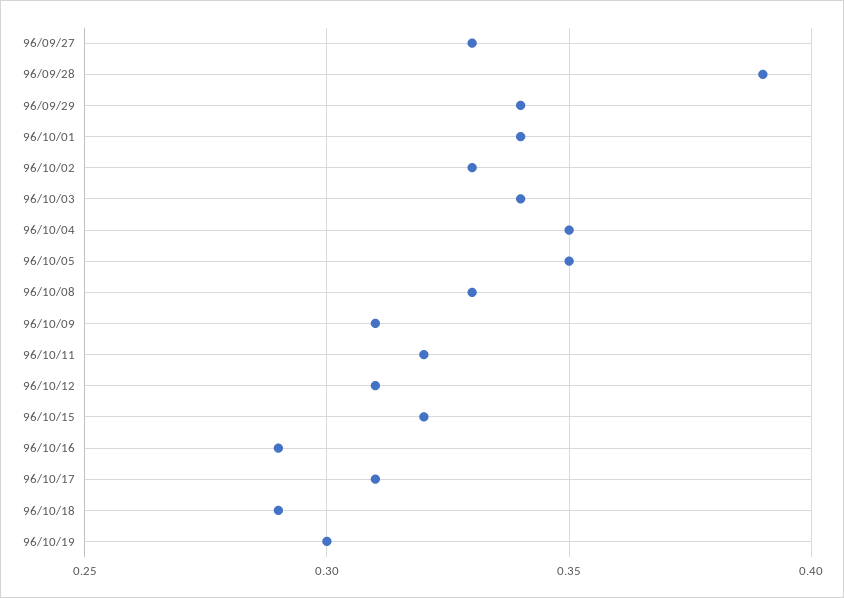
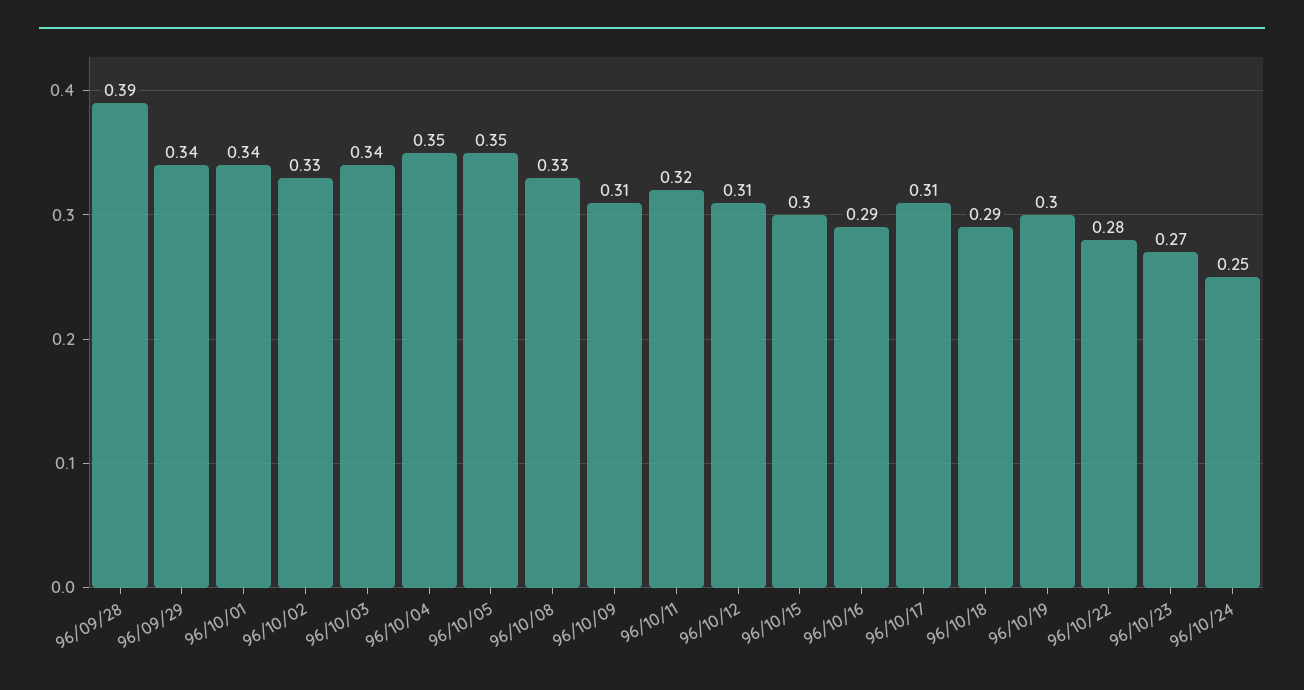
96/09/27: 0.33 -> none
96/10/15: 0.32 -> 0.3
96/10/22: none -> 0.28
96/10/23: none -> 0.27
96/10/24: none -> 0.25

